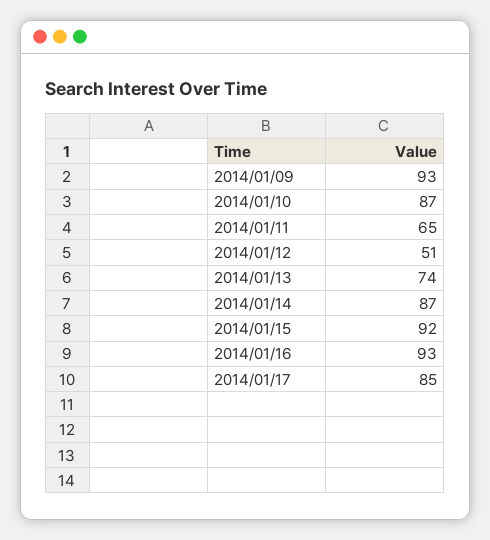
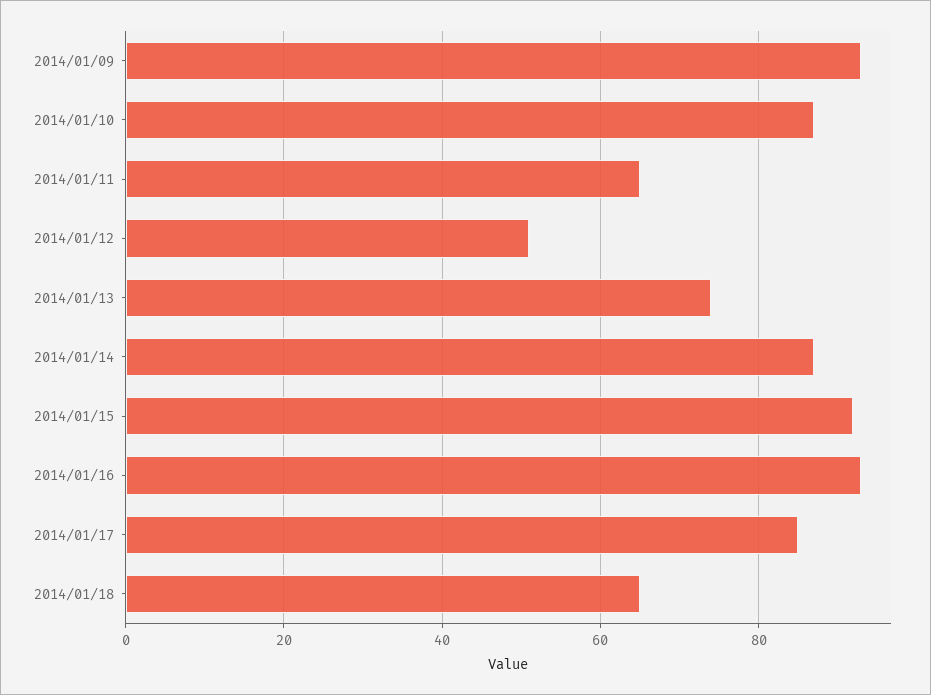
2014/01/18: none -> 65

